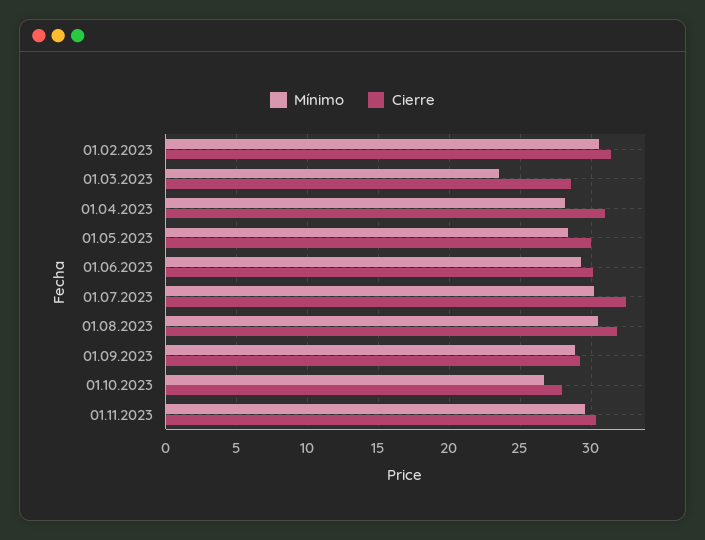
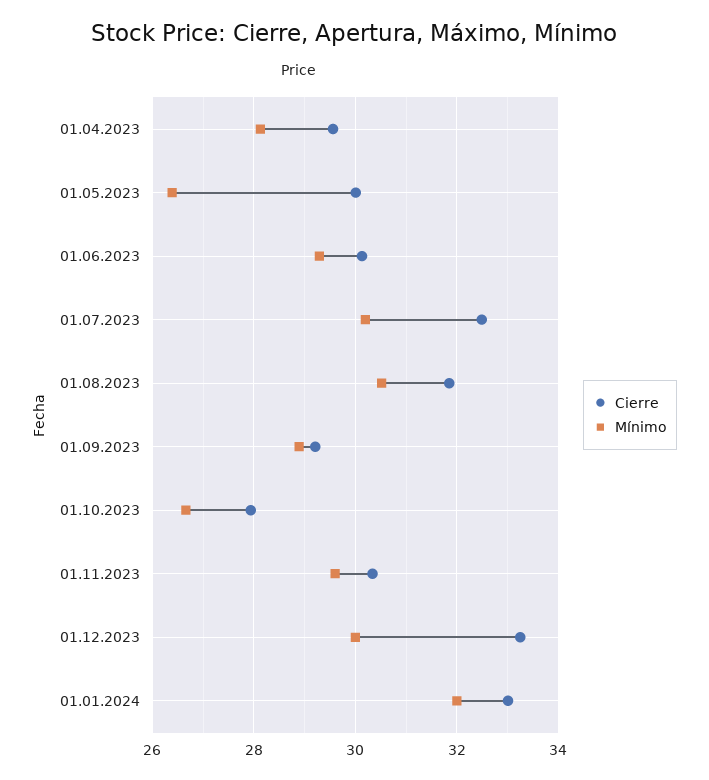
Mínimo, 01.02.2023: 30.5 -> none
Cierre, 01.02.2023: 31.5 -> none
Mínimo, 01.03.2023: 23.5 -> none
Cierre, 01.03.2023: 28.5 -> none
Cierre, 01.04.2023: 31 -> 29.6
Mínimo, 01.05.2023: 28.5 -> 26.4
Cierre, 01.12.2023: none -> 33.2
Mínimo, 01.12.2023: none -> 30
Cierre, 01.01.2024: none -> 33
Mínimo, 01.01.2024: none -> 32

